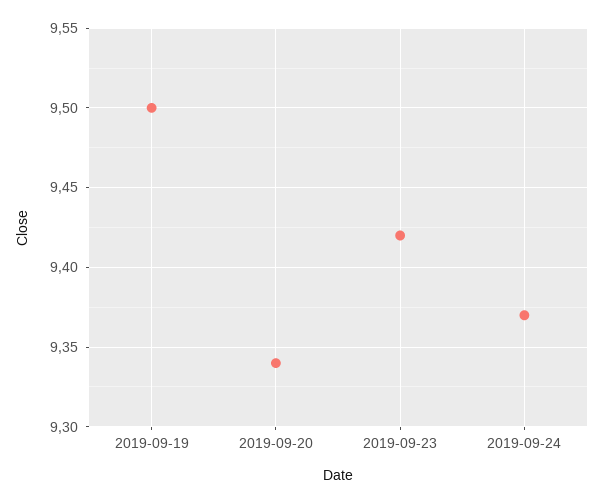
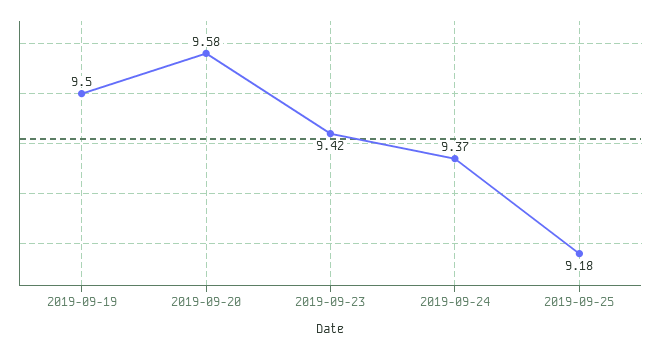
2019-09-20: 9.34 -> 9.58
2019-09-25: none -> 9.18

